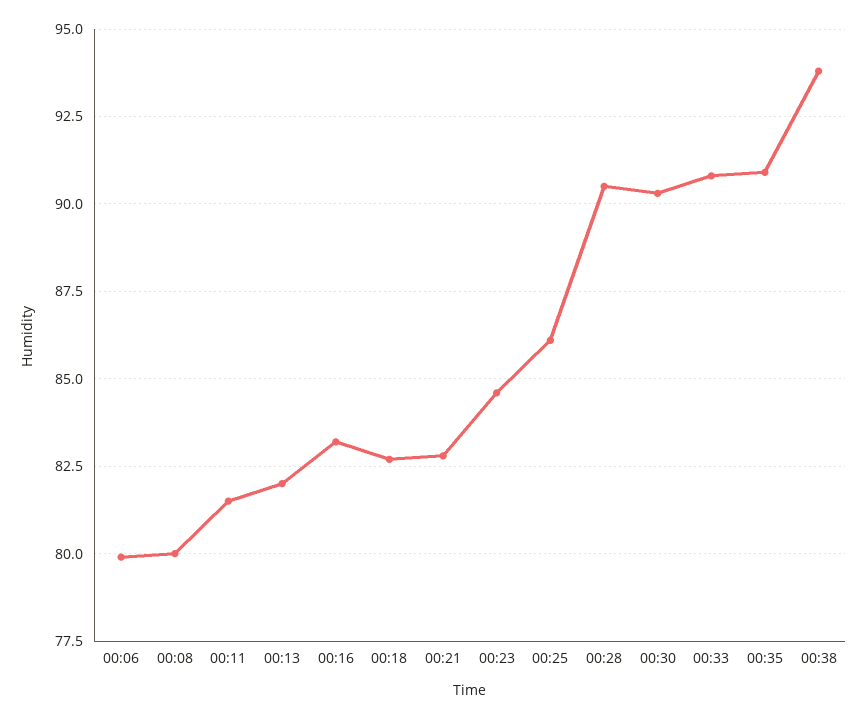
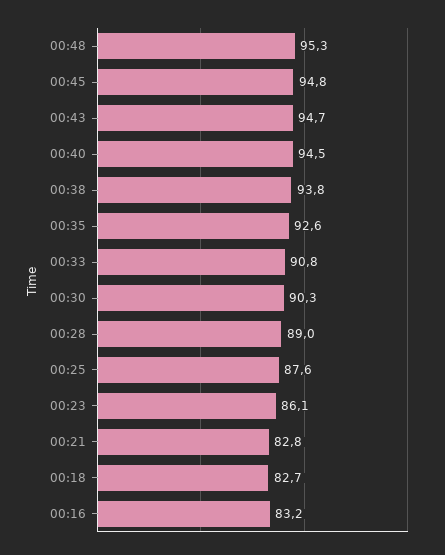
00:06: 80 -> none
00:08: 80 -> none
00:11: 81.5 -> none
00:13: 82 -> none
00:23: 84.5 -> 86.1
00:25: 86 -> 87.6
00:28: 90.5 -> 89
00:35: 91 -> 92.6
00:48: none -> 95.3
00:45: none -> 94.8
00:43: none -> 94.7
00:40: none -> 94.5

